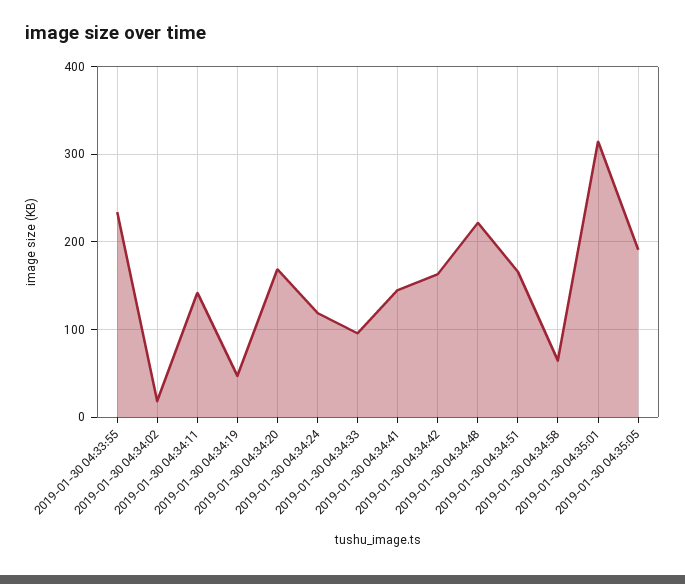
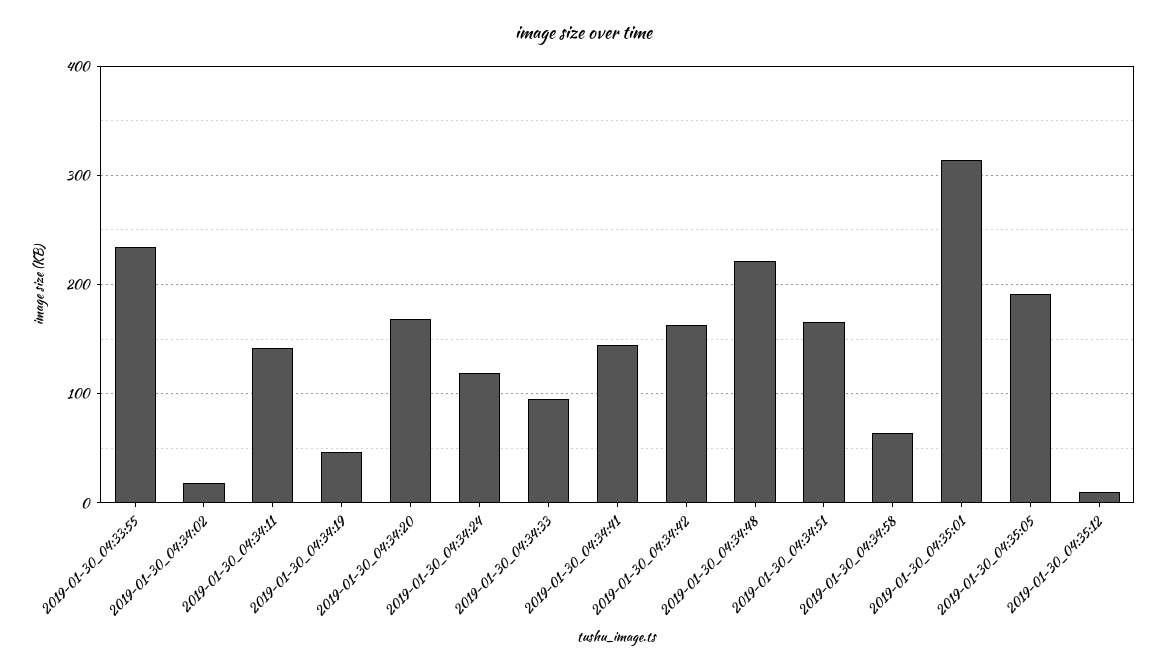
2019-01-30_04:35:12: none -> 10

